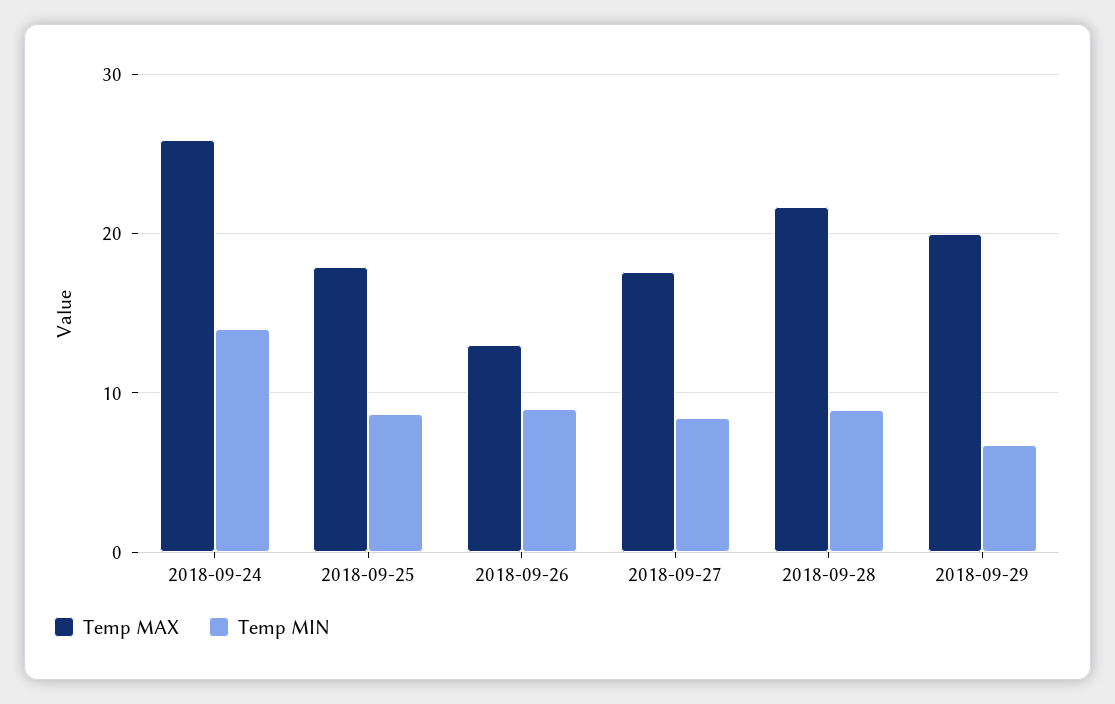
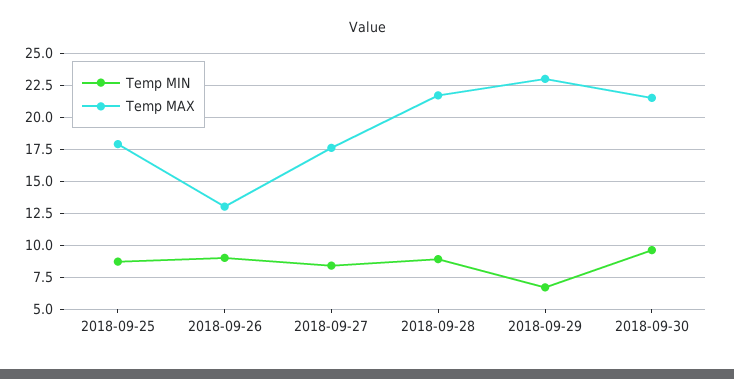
Temp MAX, 2018-09-24: 26 -> none
Temp MIN, 2018-09-24: 14 -> none
Temp MAX, 2018-09-29: 20 -> 23
Temp MIN, 2018-09-30: none -> 9.5
Temp MAX, 2018-09-30: none -> 21.5

